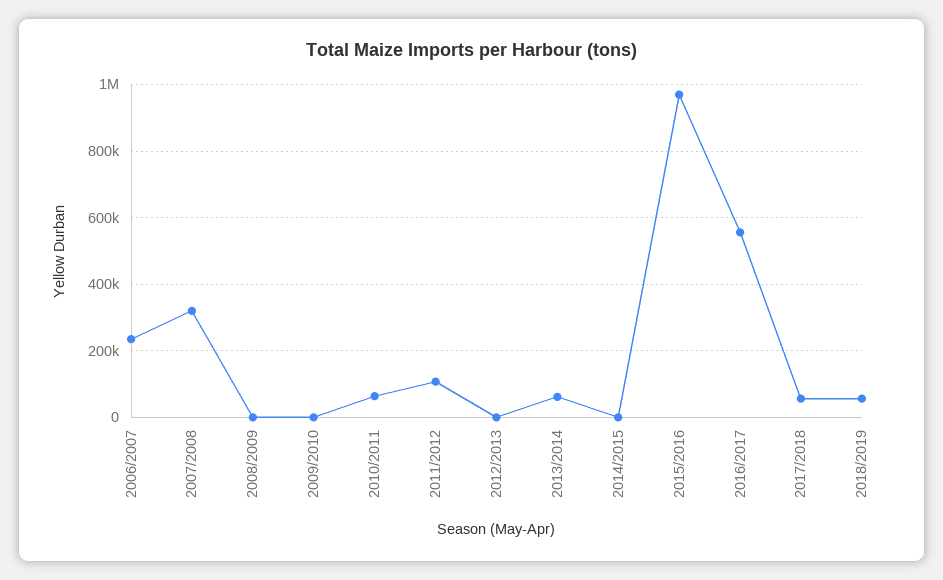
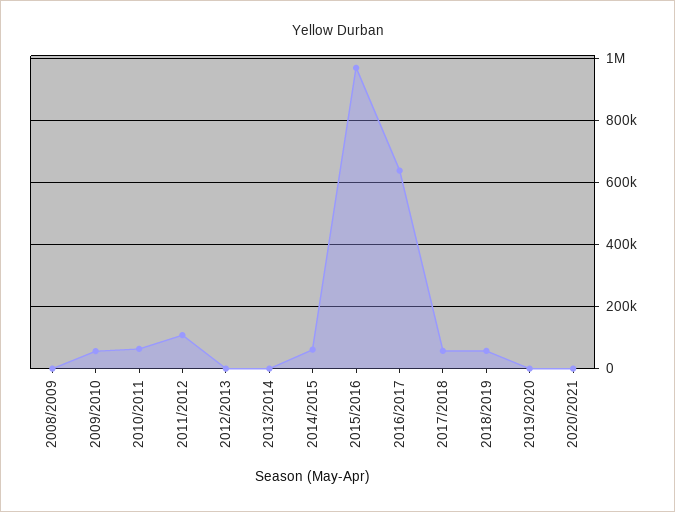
2006/2007: 240000 -> none
2007/2008: 320000 -> none
2009/2010: 0 -> 60000
2013/2014: 60000 -> 0
2014/2015: 0 -> 60000
2016/2017: 560000 -> 640000
2019/2020: none -> 0
2020/2021: none -> 0

